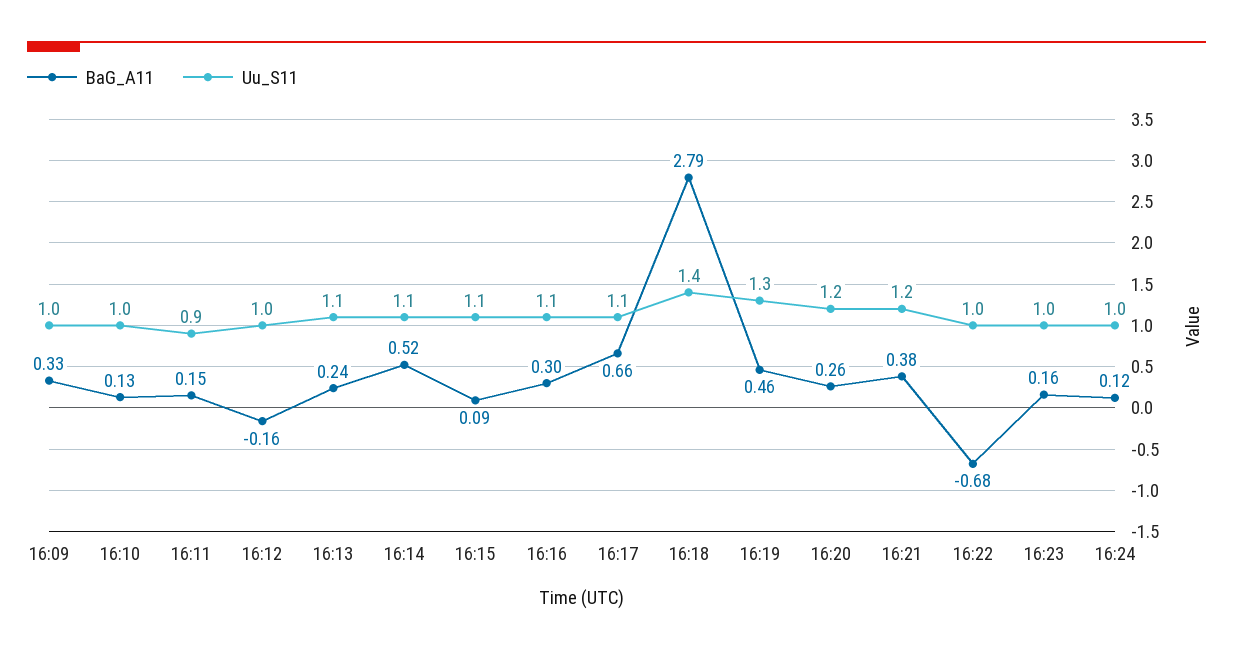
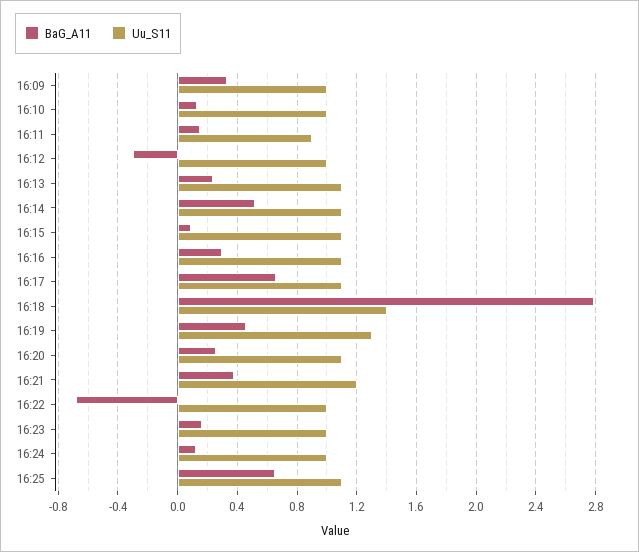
BaG_A11, 16:12: -0.16 -> -0.3
Uu_S11, 16:20: 1.2 -> 1.1
BaG_A11, 16:25: none -> 0.65
Uu_S11, 16:25: none -> 1.1

